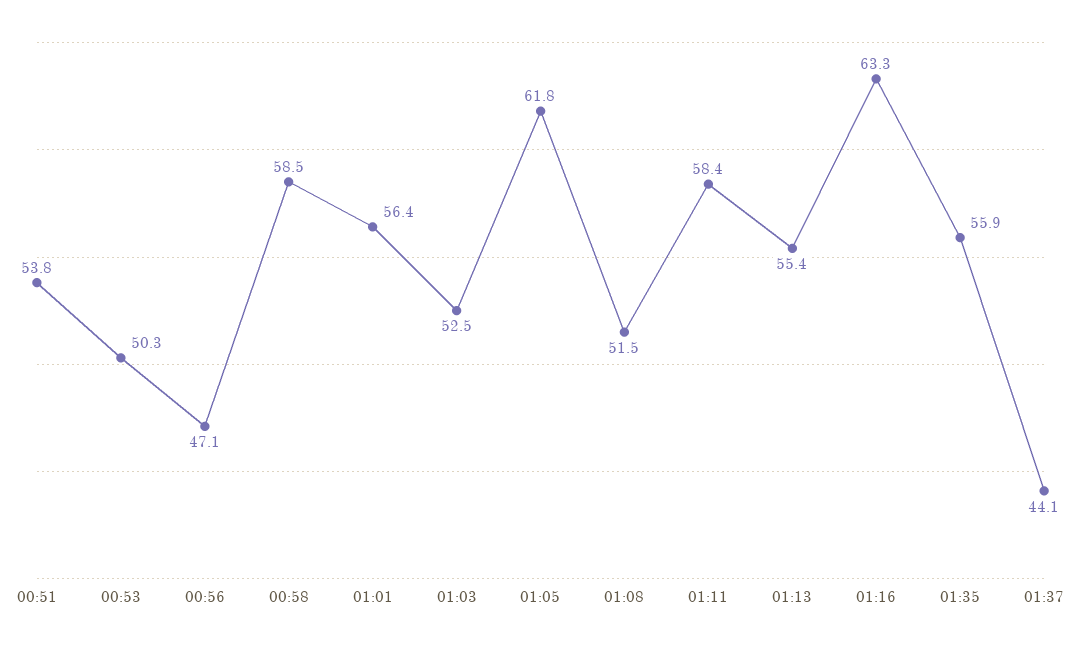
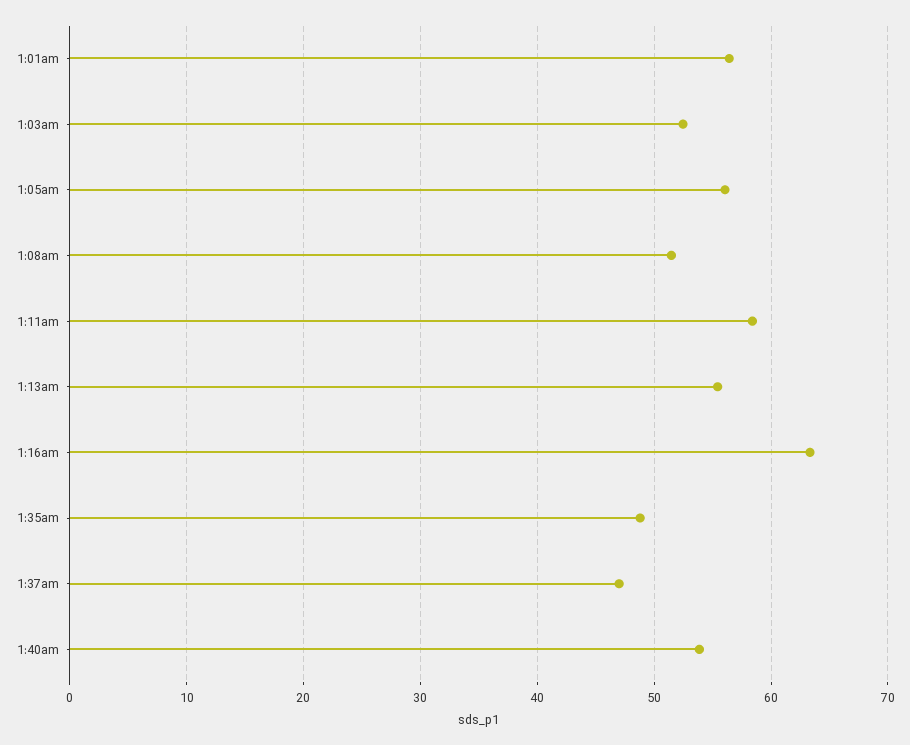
00:51: 53.8 -> none
00:53: 50.3 -> none
00:56: 47.1 -> none
00:58: 58.5 -> none
01:05: 61.8 -> 56
01:35: 55.9 -> 49
01:37: 44.1 -> 47
1:40am: none -> 54

